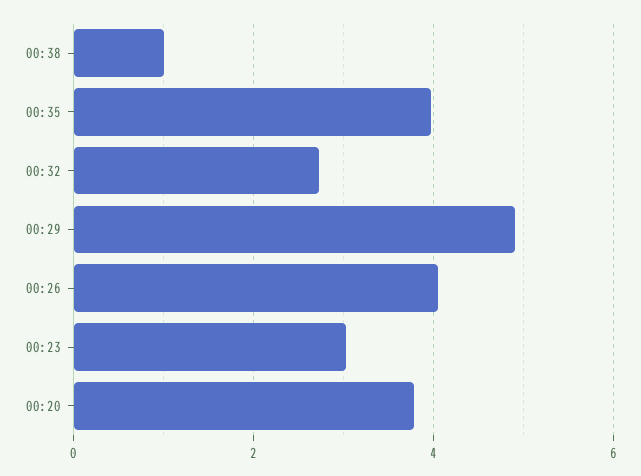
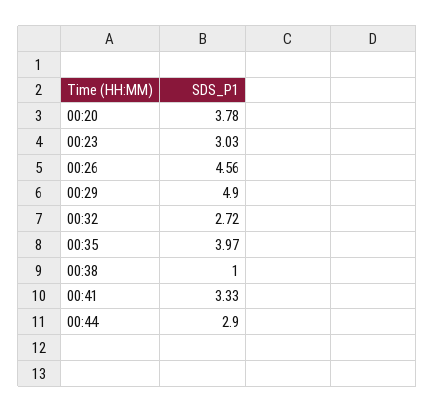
00:26: 4 -> 4.56
00:41: none -> 3.33
00:44: none -> 2.9

